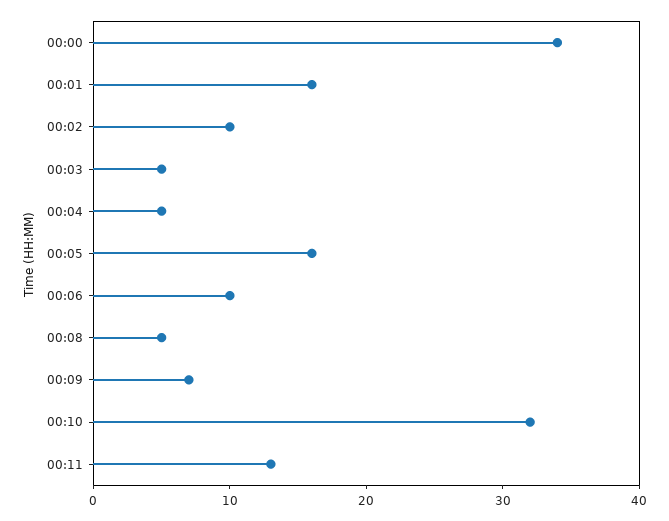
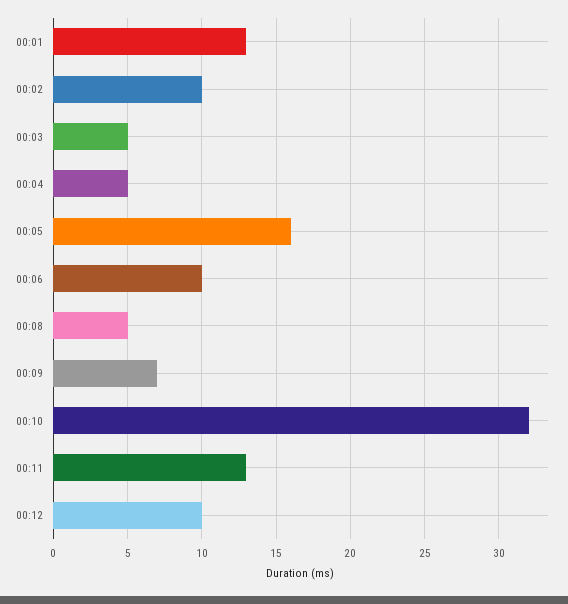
00:00: 34 -> none
00:01: 16 -> 13
00:12: none -> 10

